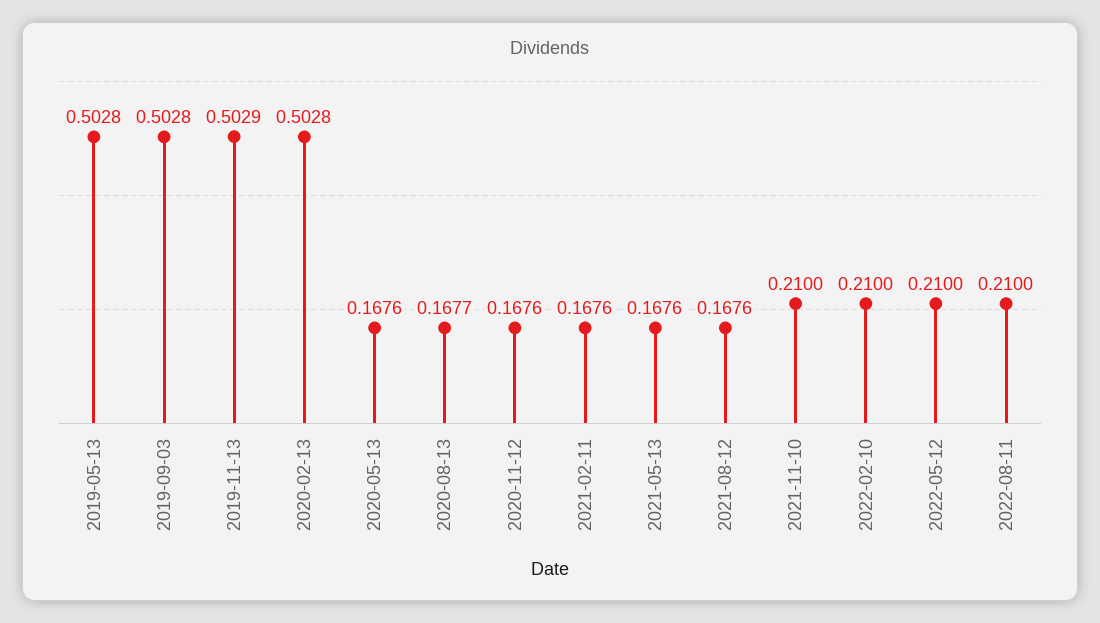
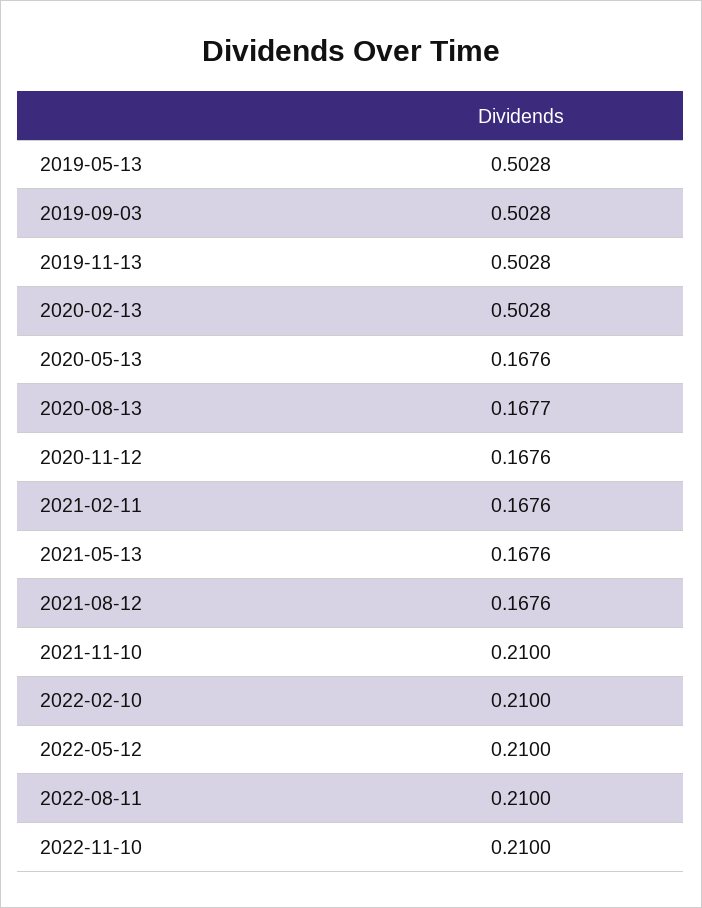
2019-11-13: 0.5029 -> 0.5028
2022-11-10: none -> 0.21

